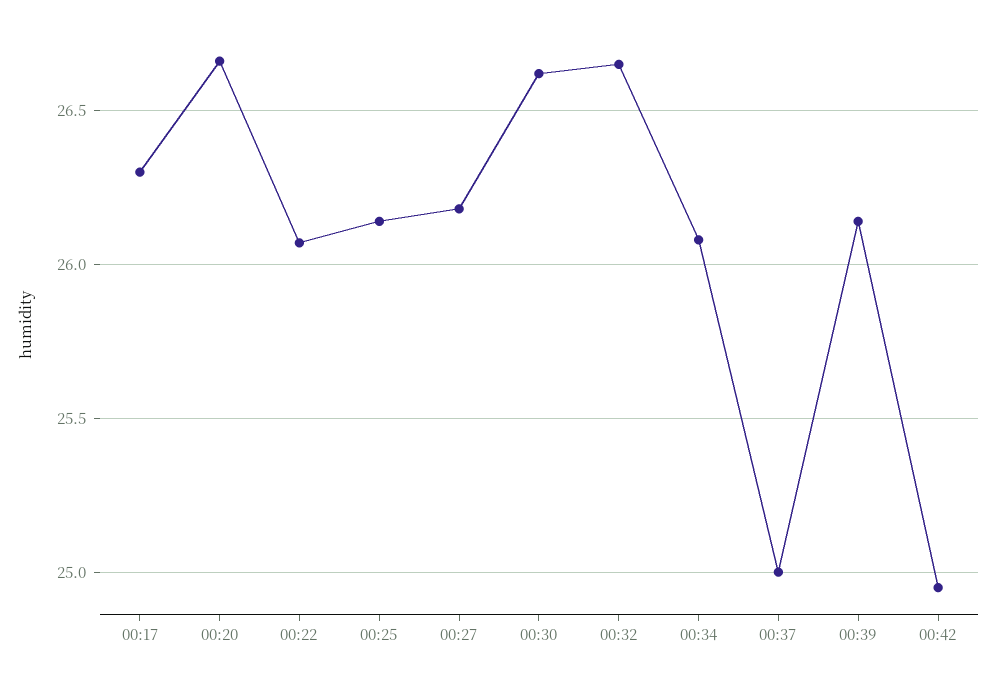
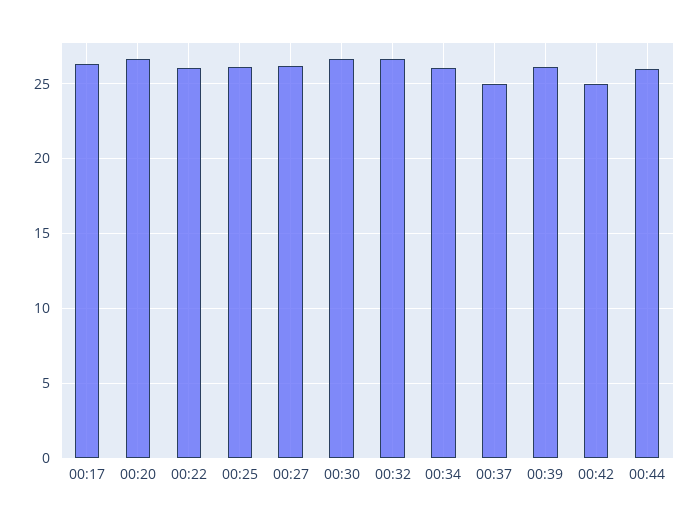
00:44: none -> 26

